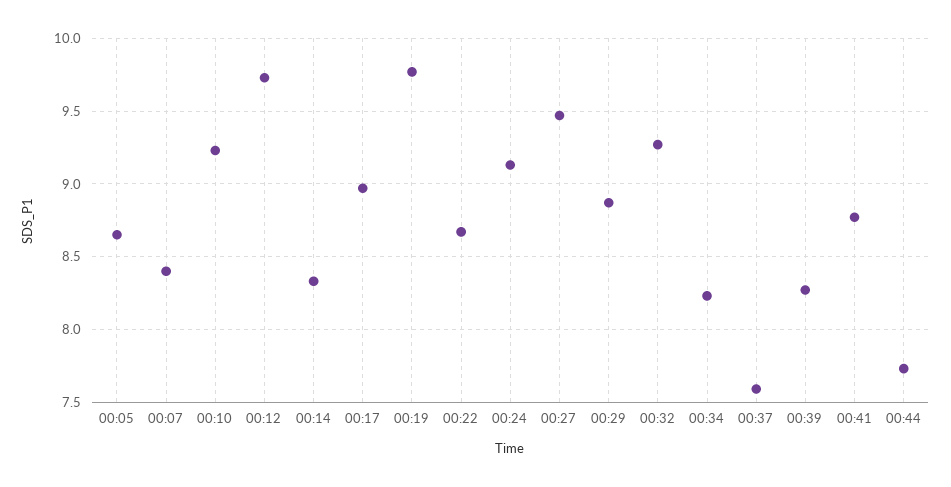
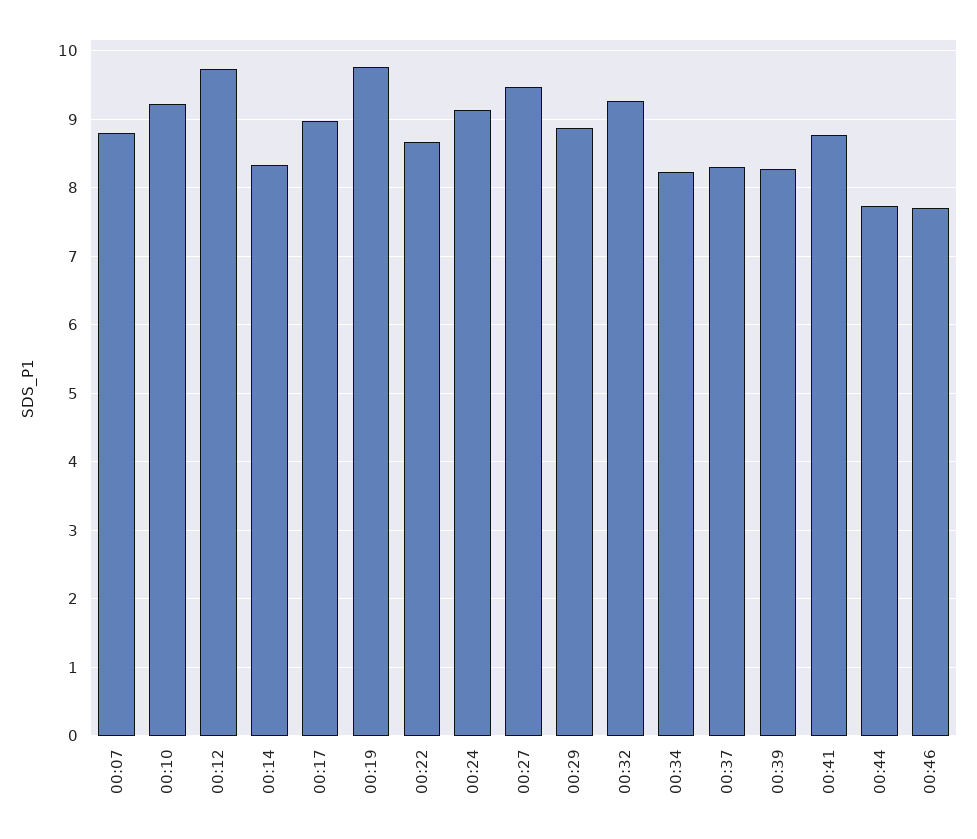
00:05: 8.65 -> none
00:07: 8.4 -> 8.8
00:37: 7.6 -> 8.3
00:46: none -> 7.7

